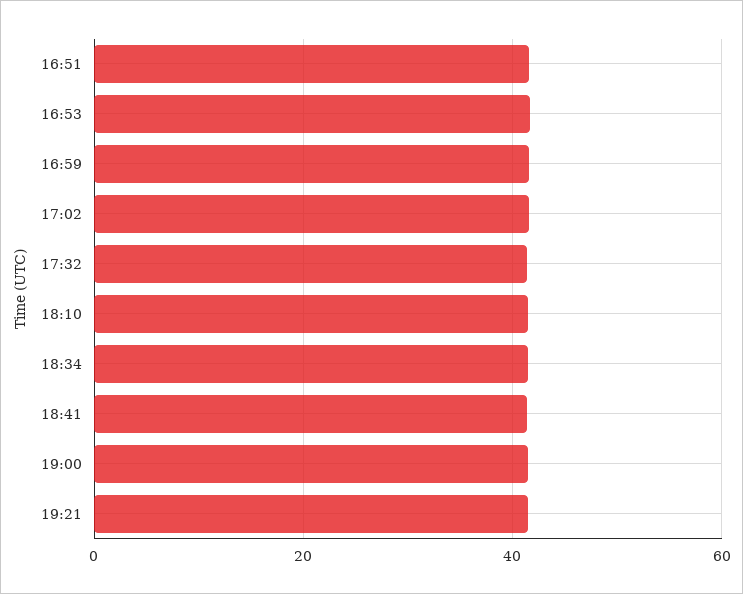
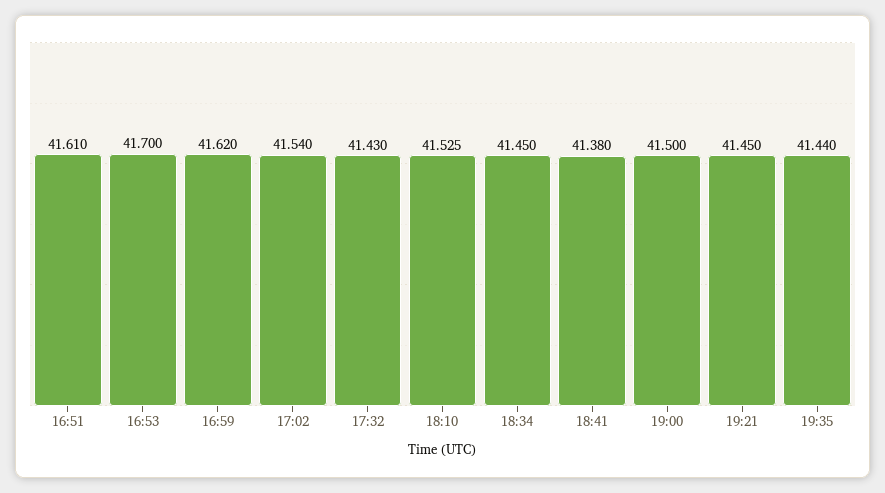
19:35: none -> 41.44

